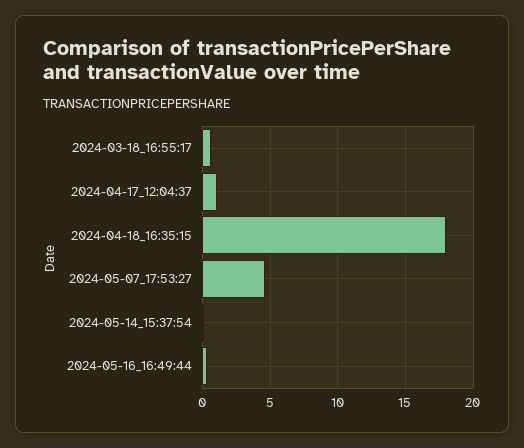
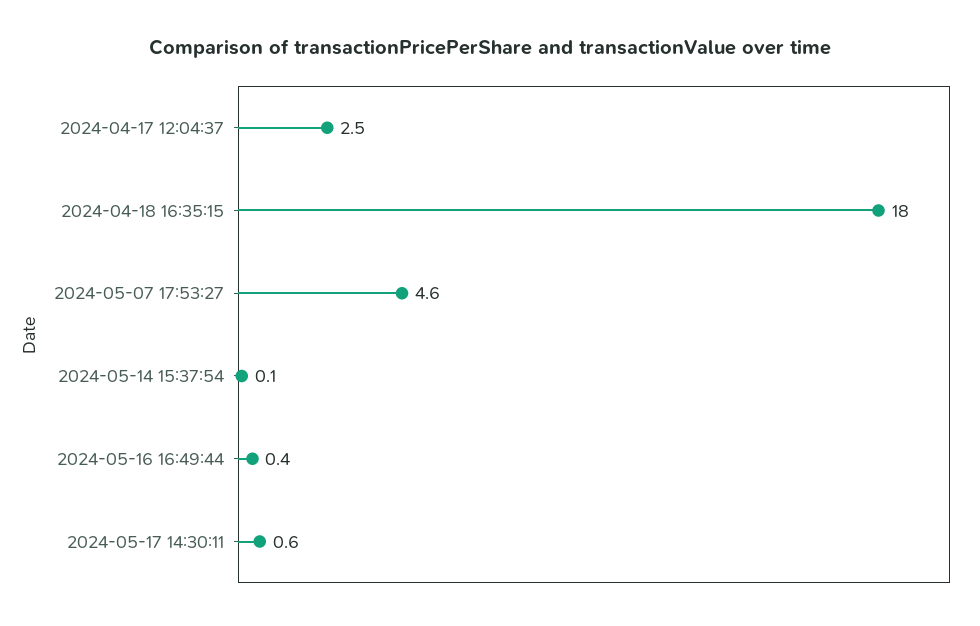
2024-03-18_16:55:17: 0.5 -> none
2024-04-17_12:04:37: 1 -> 2.5
2024-05-17 14:30:11: none -> 0.6

